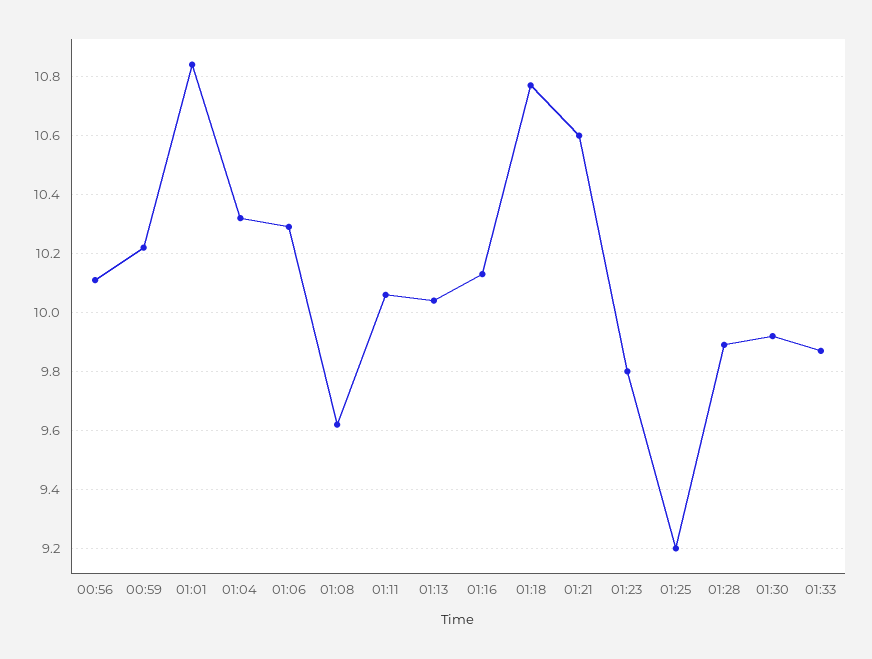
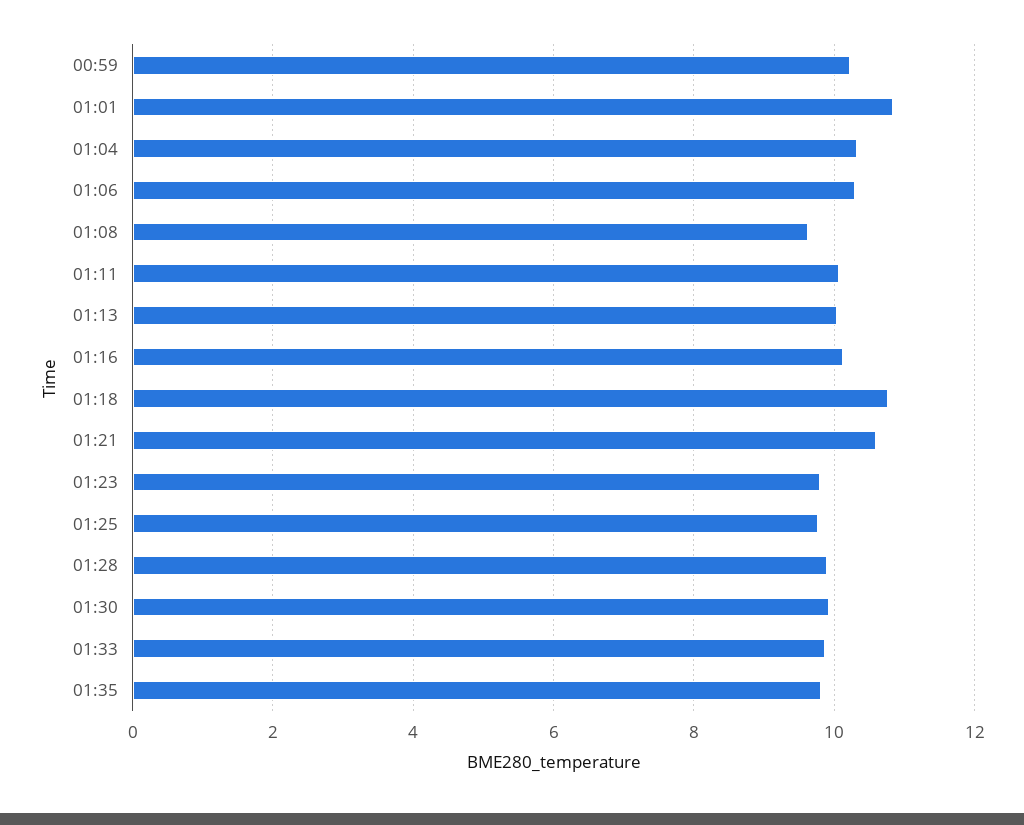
00:56: 10.1 -> none
01:25: 9.2 -> 9.8
01:35: none -> 9.8

